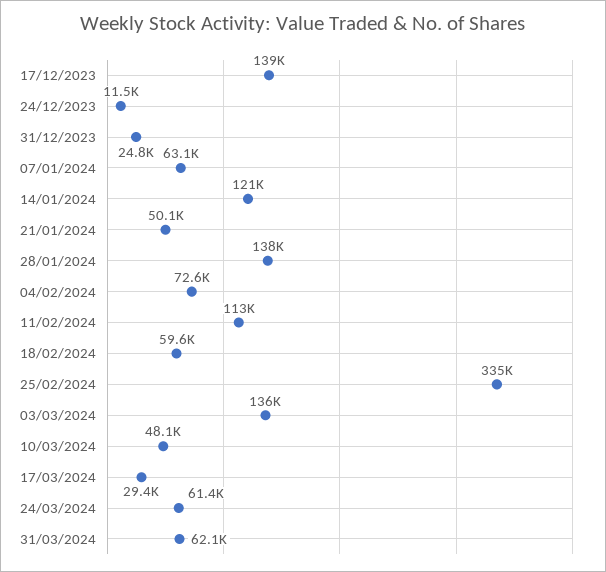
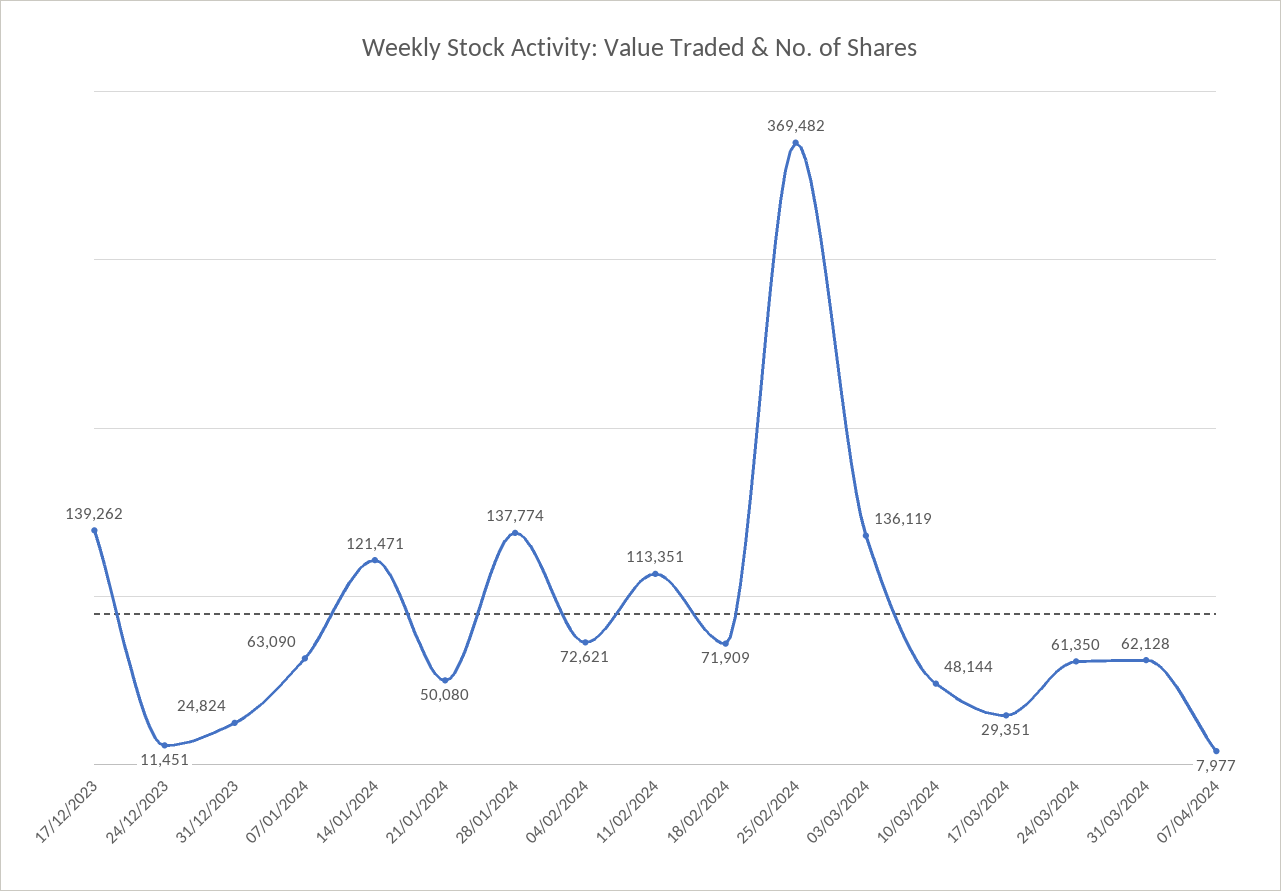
18/02/2024: 59600 -> 71909
25/02/2024: 335000 -> 369482
07/04/2024: none -> 7977

